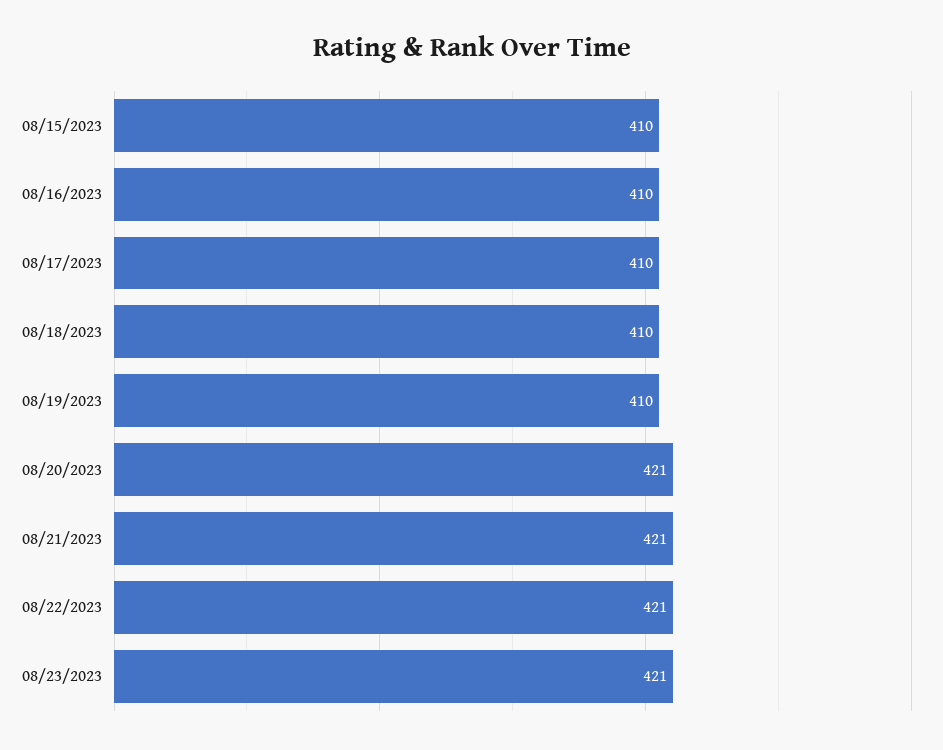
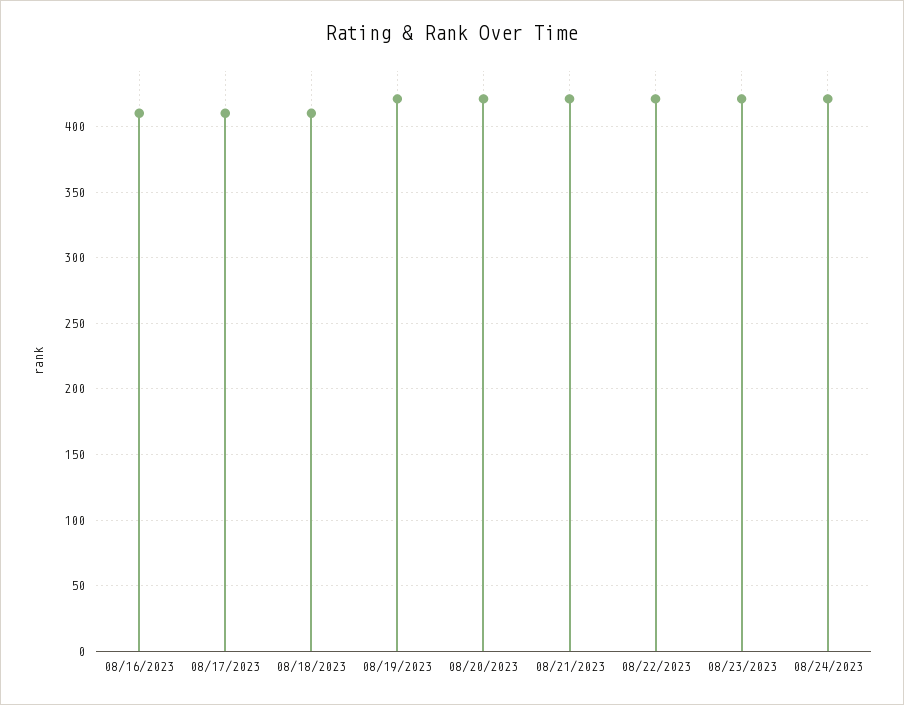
08/15/2023: 410 -> none
08/19/2023: 410 -> 420
08/24/2023: none -> 420

